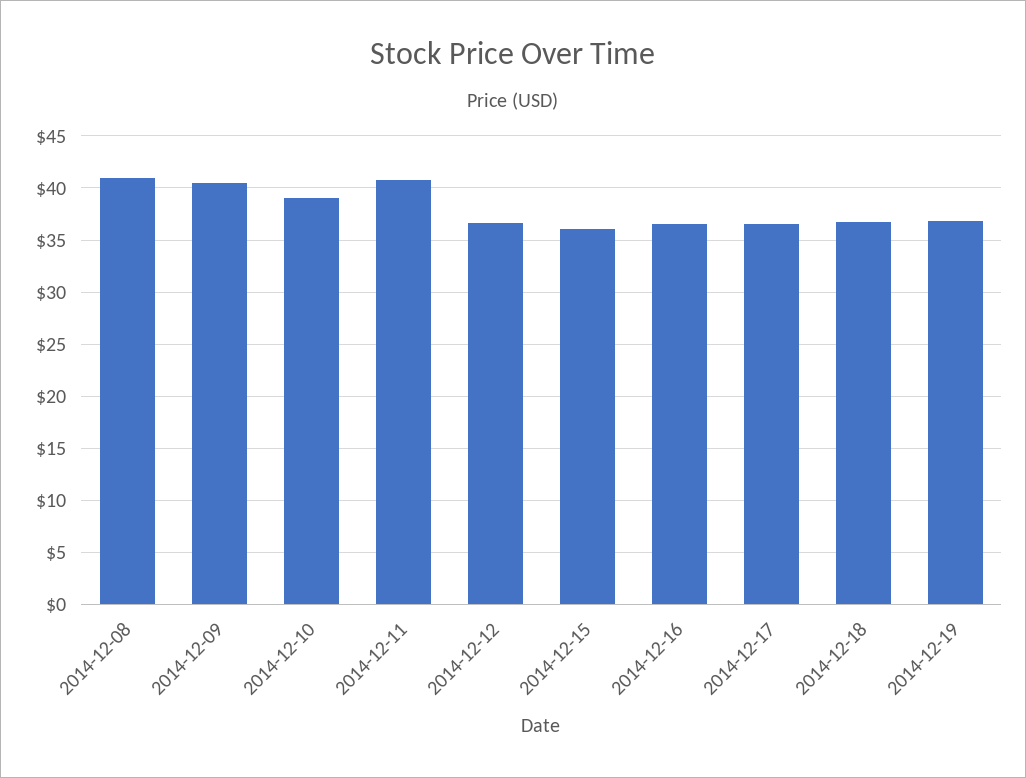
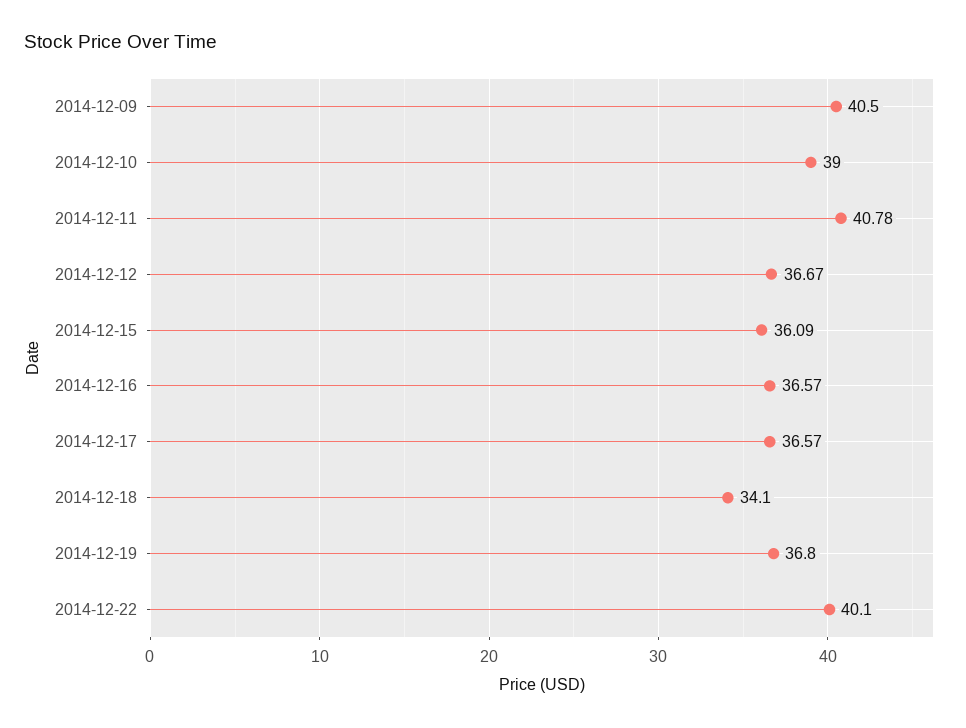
2014-12-08: 41 -> none
2014-12-18: 37 -> 34.1
2014-12-22: none -> 40.1

